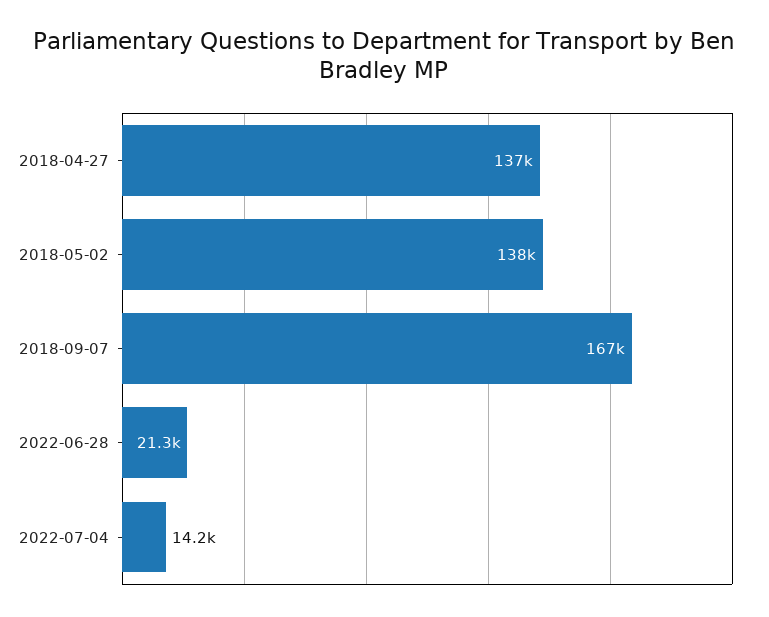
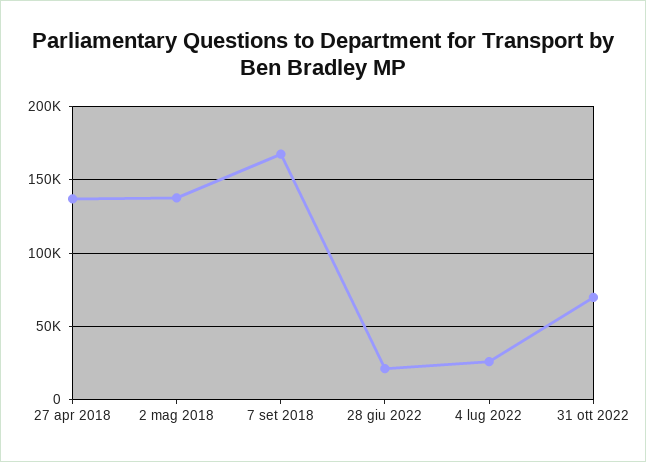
2022-07-04: 14200 -> 25000
31 ott 2022: none -> 70000

